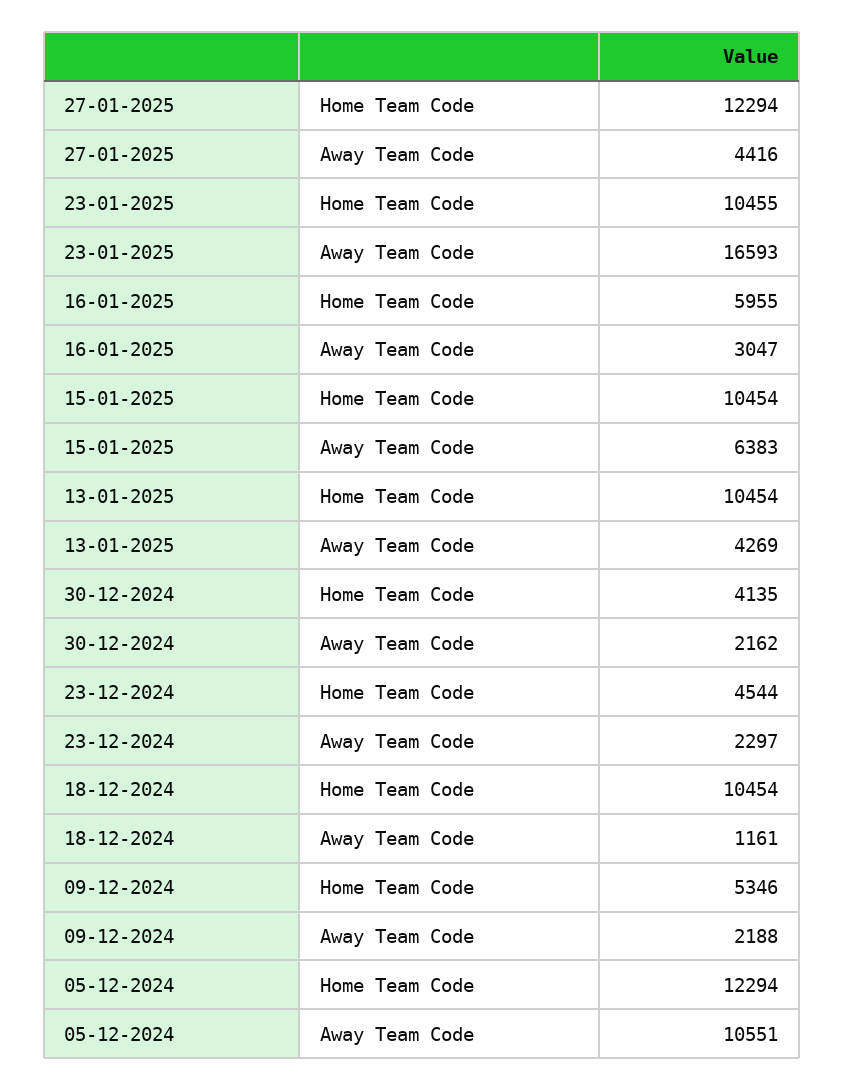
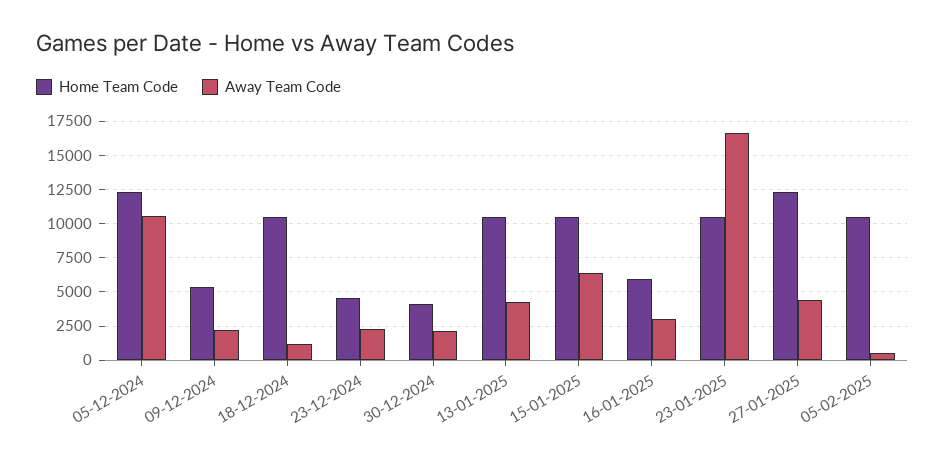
Home Team Code, 05-02-2025: none -> 10500
Away Team Code, 05-02-2025: none -> 500

